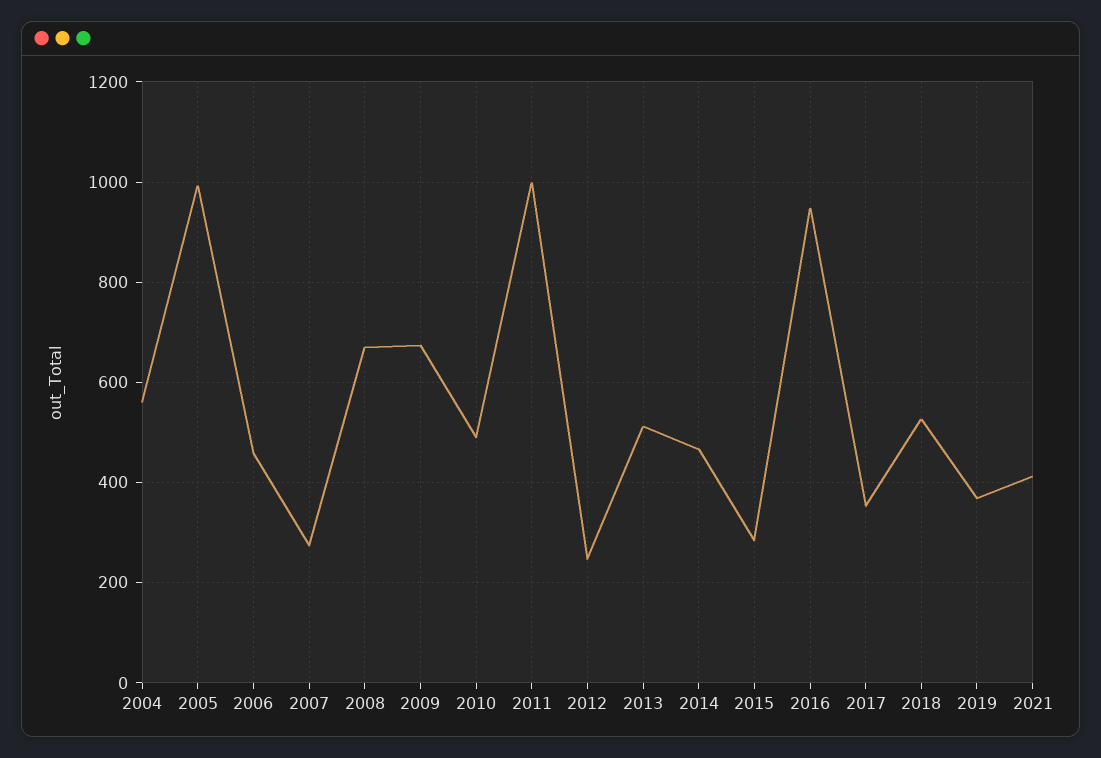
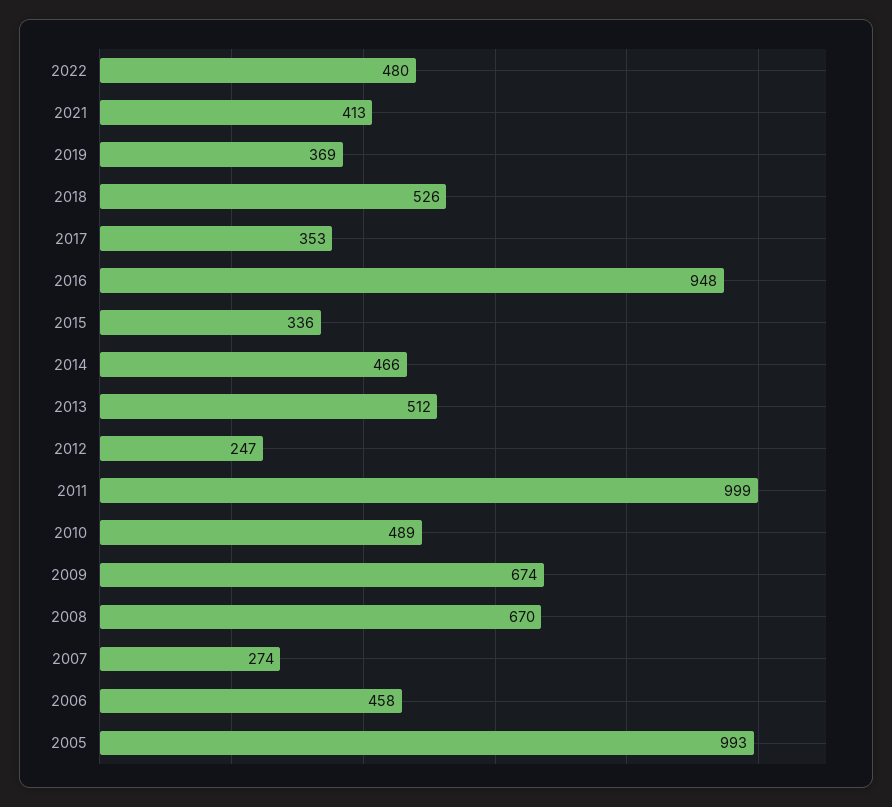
2004: 560 -> none
2015: 280 -> 336
2022: none -> 480

